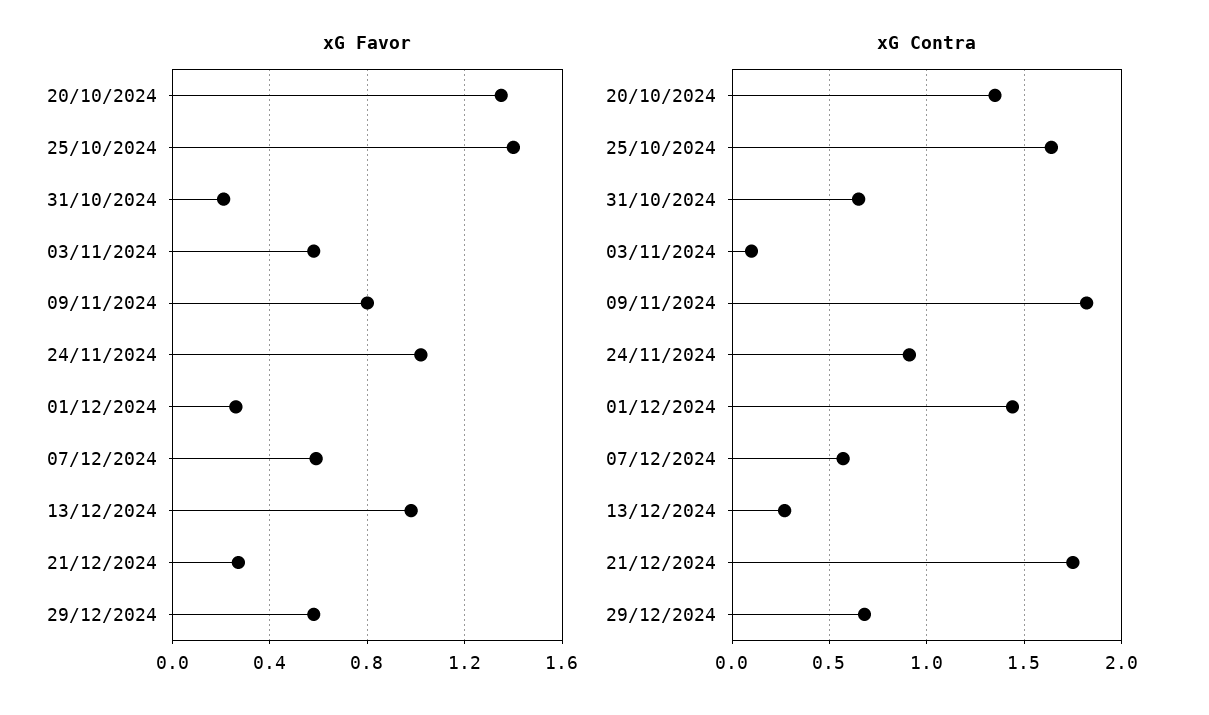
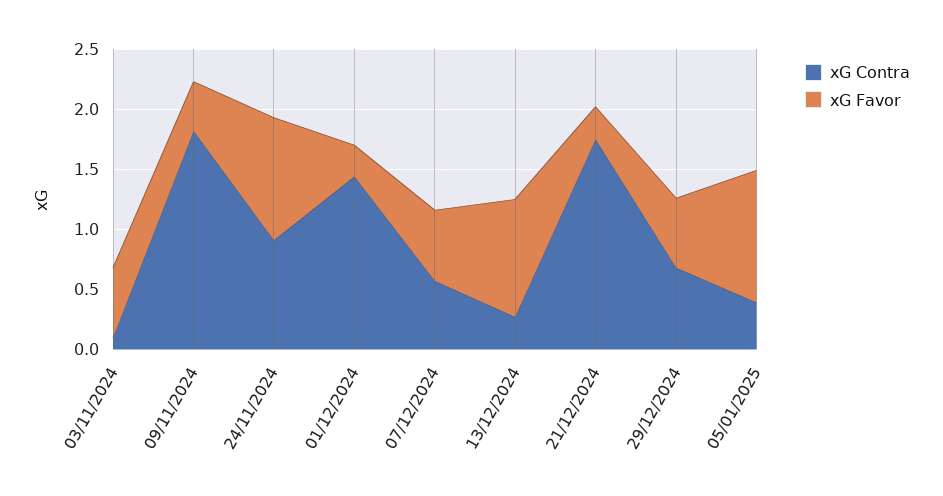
xG Favor, 20/10/2024: 1.35 -> none
xG Favor, 25/10/2024: 1.4 -> none
xG Favor, 31/10/2024: 0.2 -> none
xG Favor, 09/11/2024: 0.8 -> 0.4
xG Contra, 20/10/2024: 1.35 -> none
xG Contra, 25/10/2024: 1.65 -> none
xG Contra, 31/10/2024: 0.65 -> none
xG Contra, 05/01/2025: none -> 0.4
xG Favor, 05/01/2025: none -> 1.1

